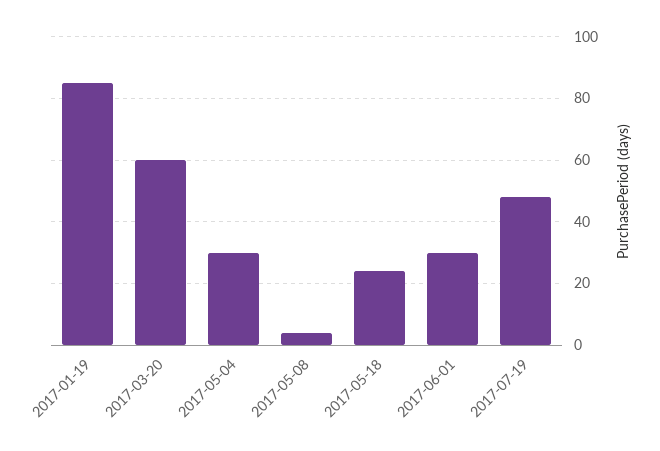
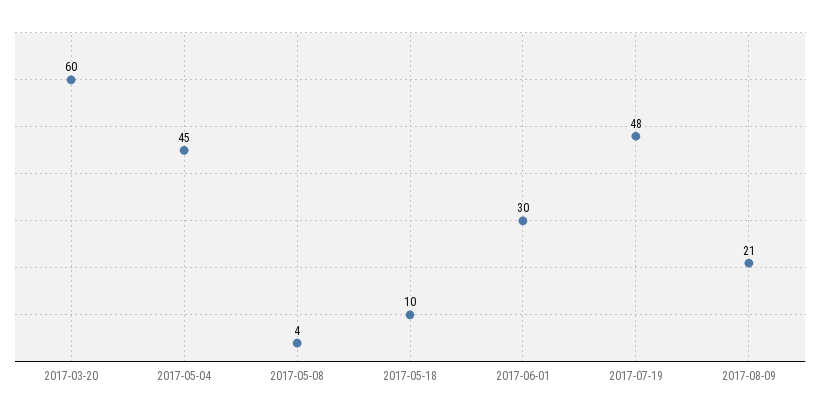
2017-01-19: 85 -> none
2017-05-04: 30 -> 45
2017-05-18: 25 -> 10
2017-08-09: none -> 21

